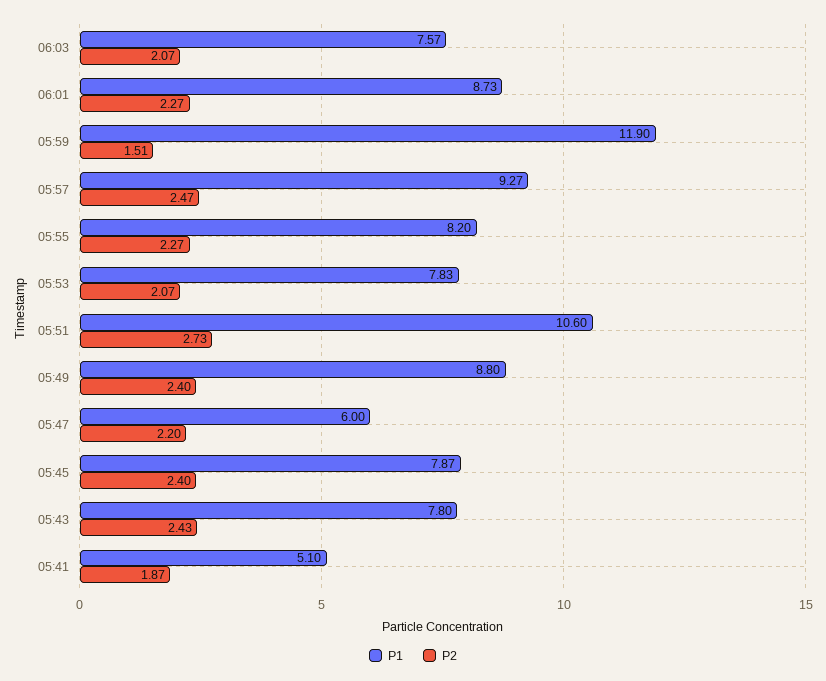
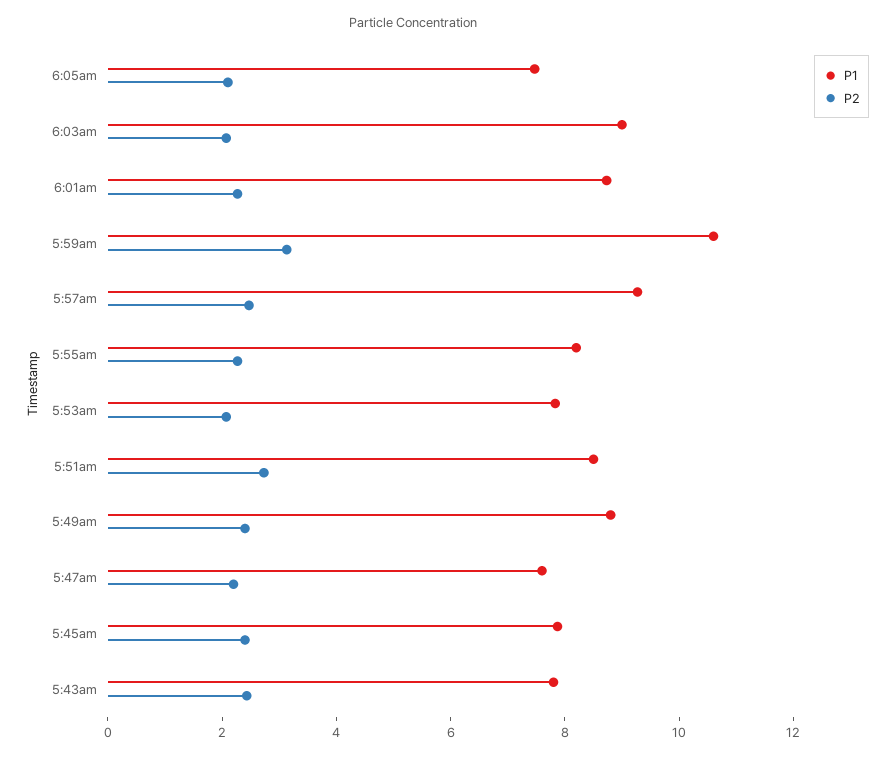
P1, 06:03: 7.57 -> 9
P1, 05:59: 11.9 -> 10.5
P2, 05:59: 1.51 -> 3
P1, 05:51: 10.6 -> 8.5
P1, 05:47: 6 -> 7.5
P1, 05:41: 5.1 -> none
P2, 05:41: 1.87 -> none
P1, 6:05am: none -> 7.5
P2, 6:05am: none -> 2

